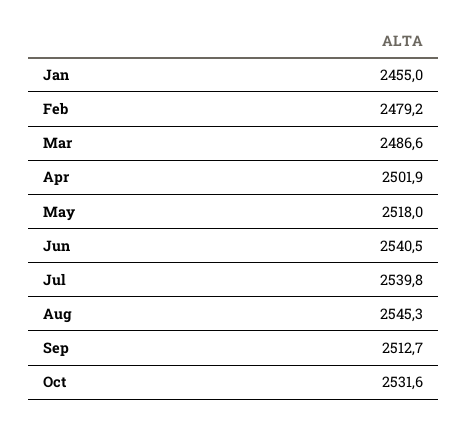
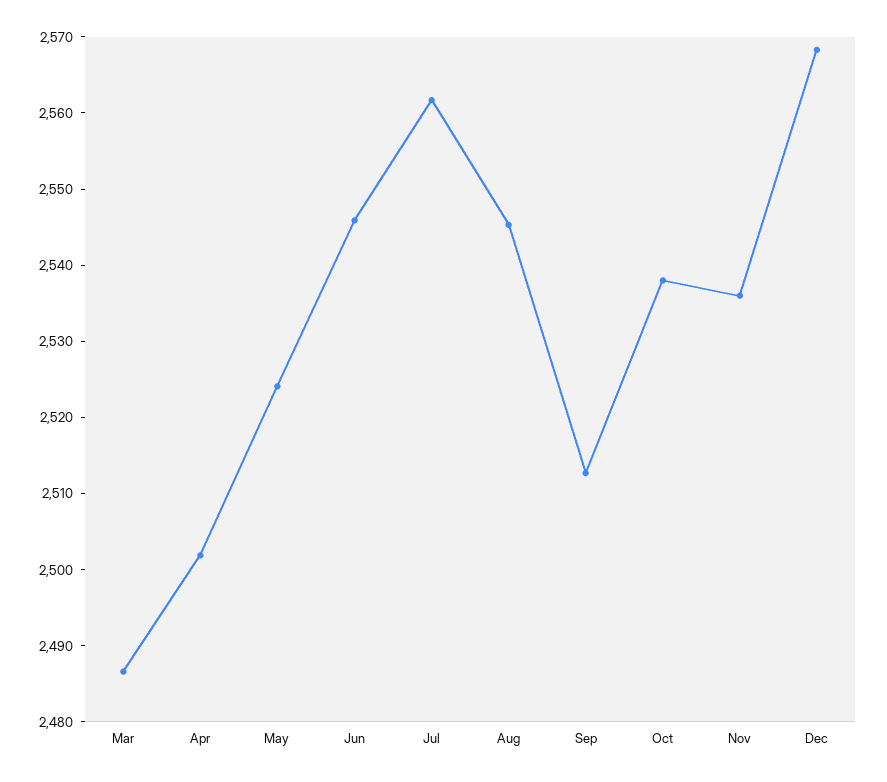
Jan: 2455 -> none
Feb: 2479.2 -> none
May: 2518 -> 2524
Jun: 2540.5 -> 2546
Jul: 2539.8 -> 2562
Oct: 2531.6 -> 2538
Nov: none -> 2536
Dec: none -> 2568

